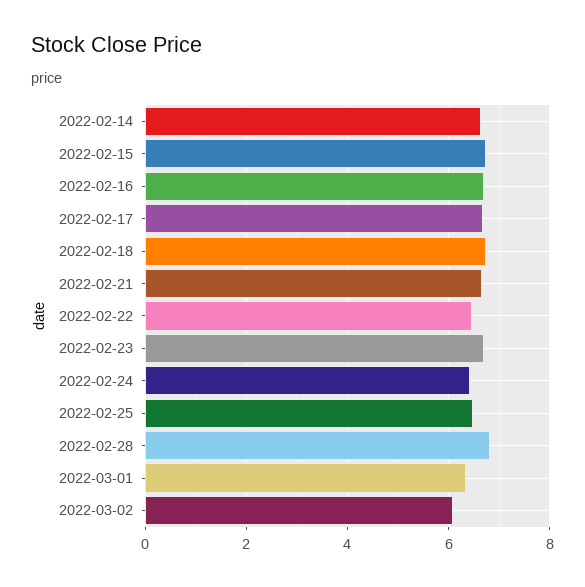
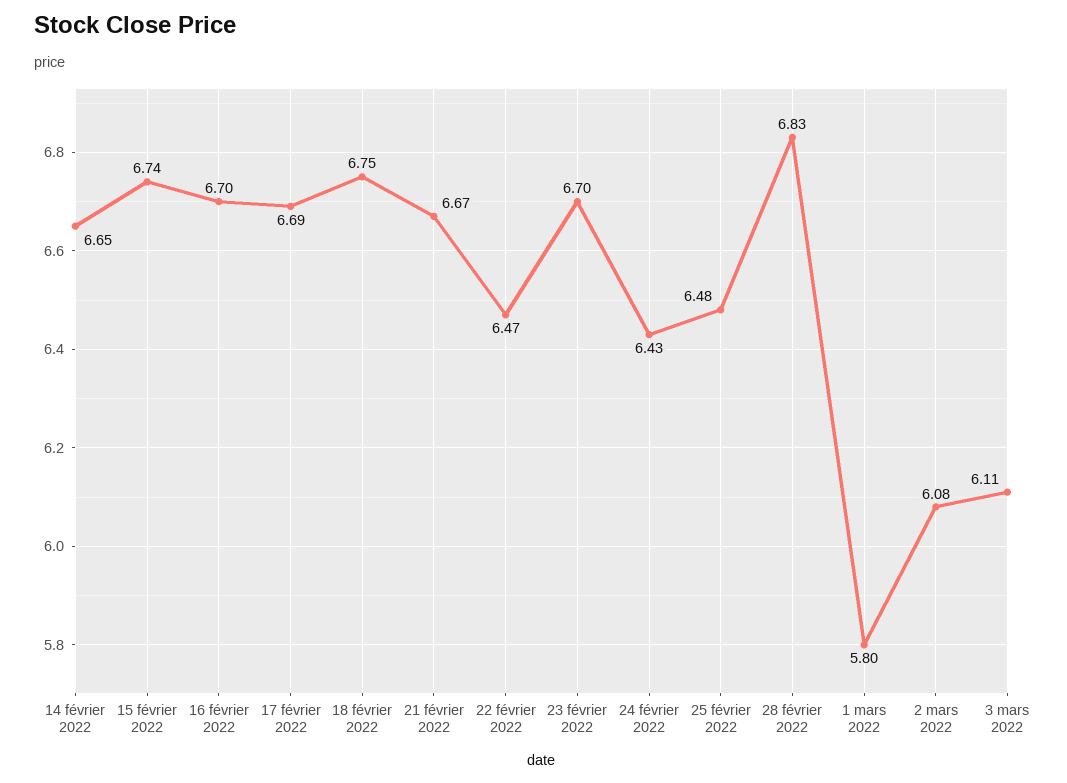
2022-03-01: 6.4 -> 5.8
3 mars 2022: none -> 6.11

